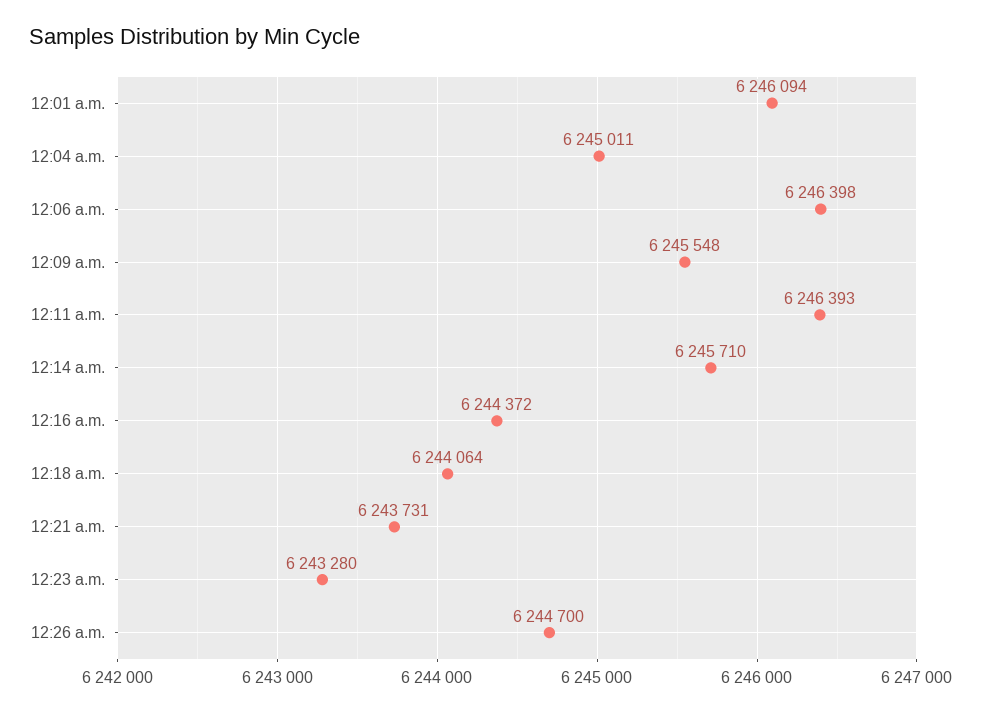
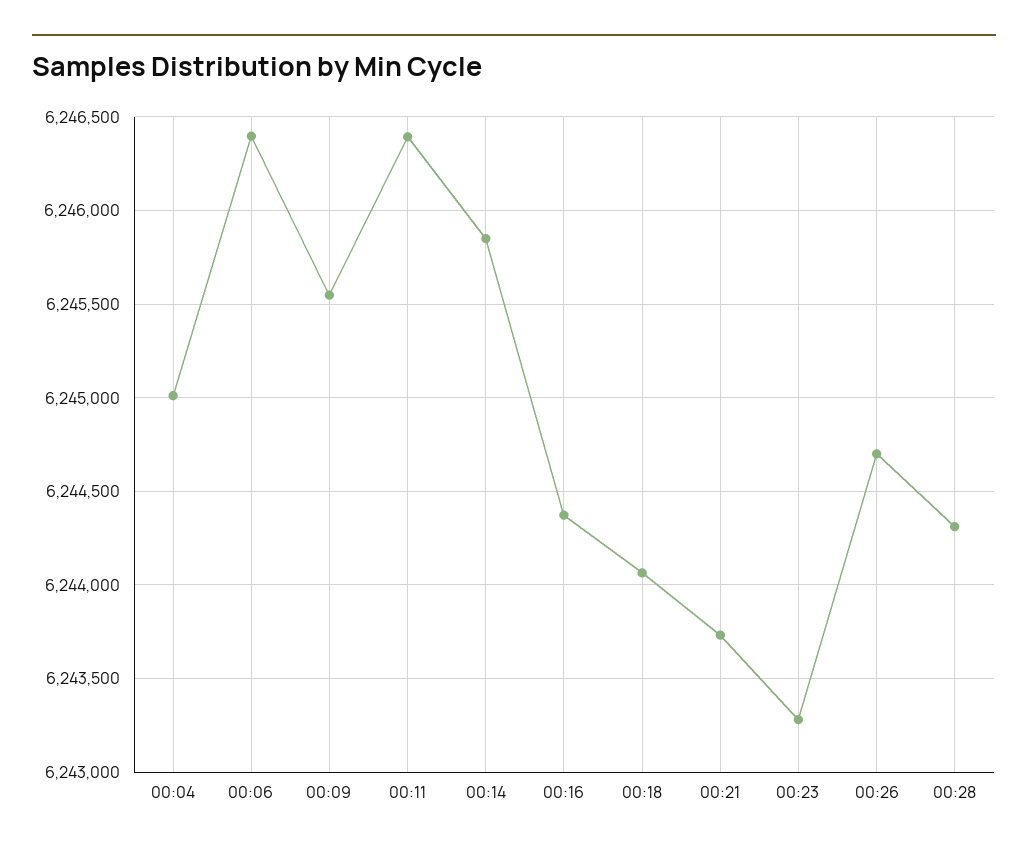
12:01 a.m.: 6246094 -> none
12:14 a.m.: 6245710 -> 6245850
00:28: none -> 6244300

